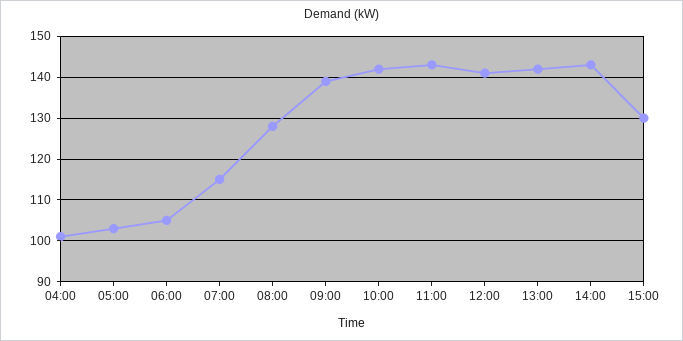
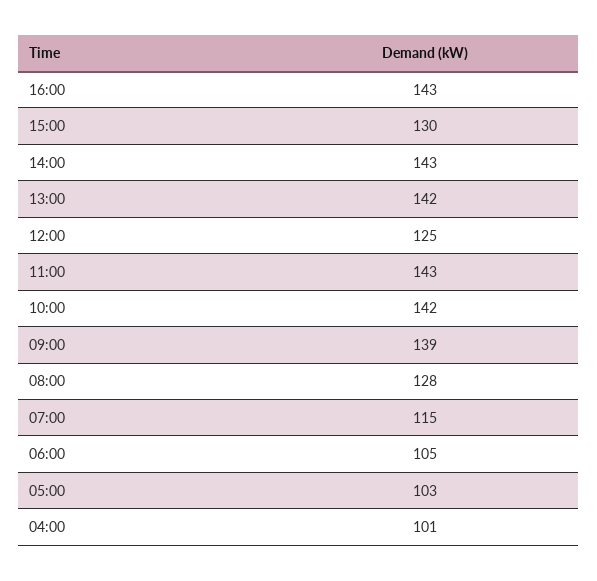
12:00: 140 -> 125
16:00: none -> 143

